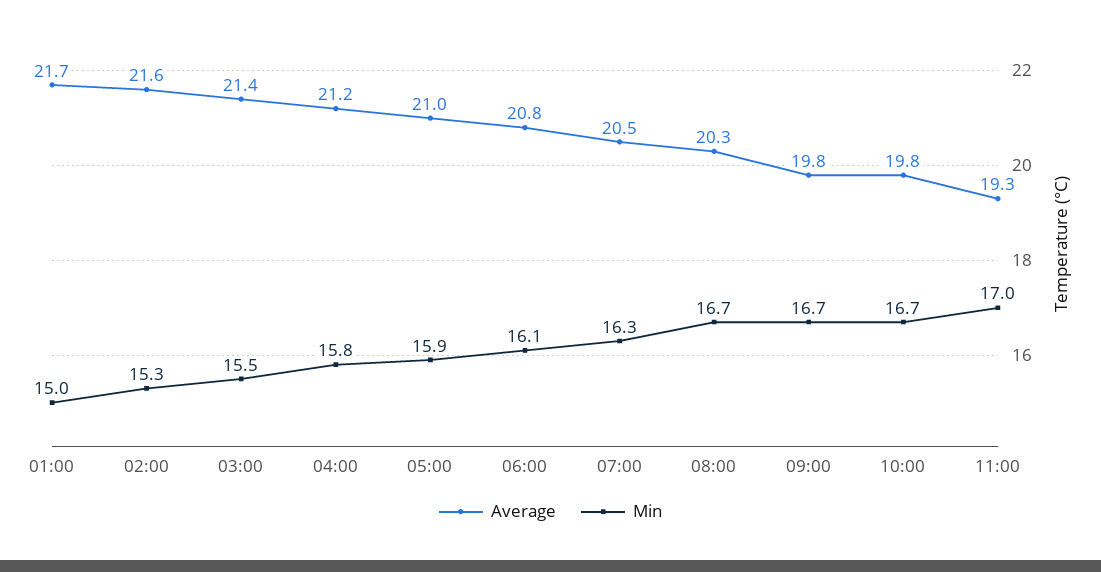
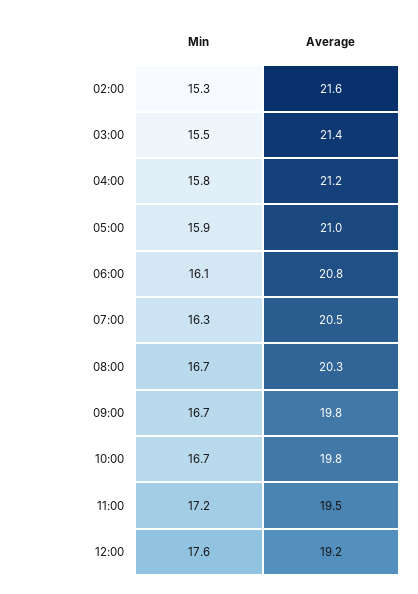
Average, 01:00: 21.7 -> none
Min, 01:00: 15 -> none
Average, 11:00: 19.3 -> 19.5
Min, 11:00: 17 -> 17.2
Min, 12:00: none -> 17.6
Average, 12:00: none -> 19.2

